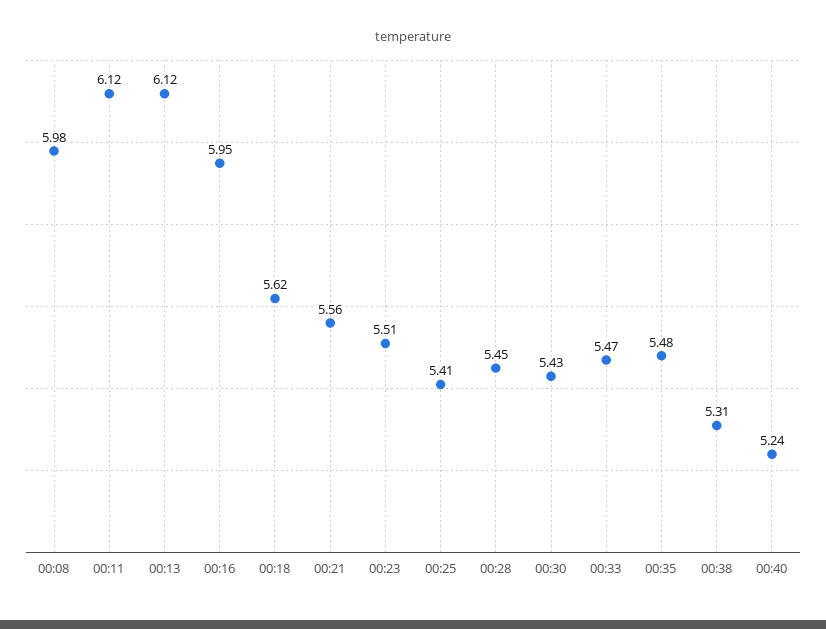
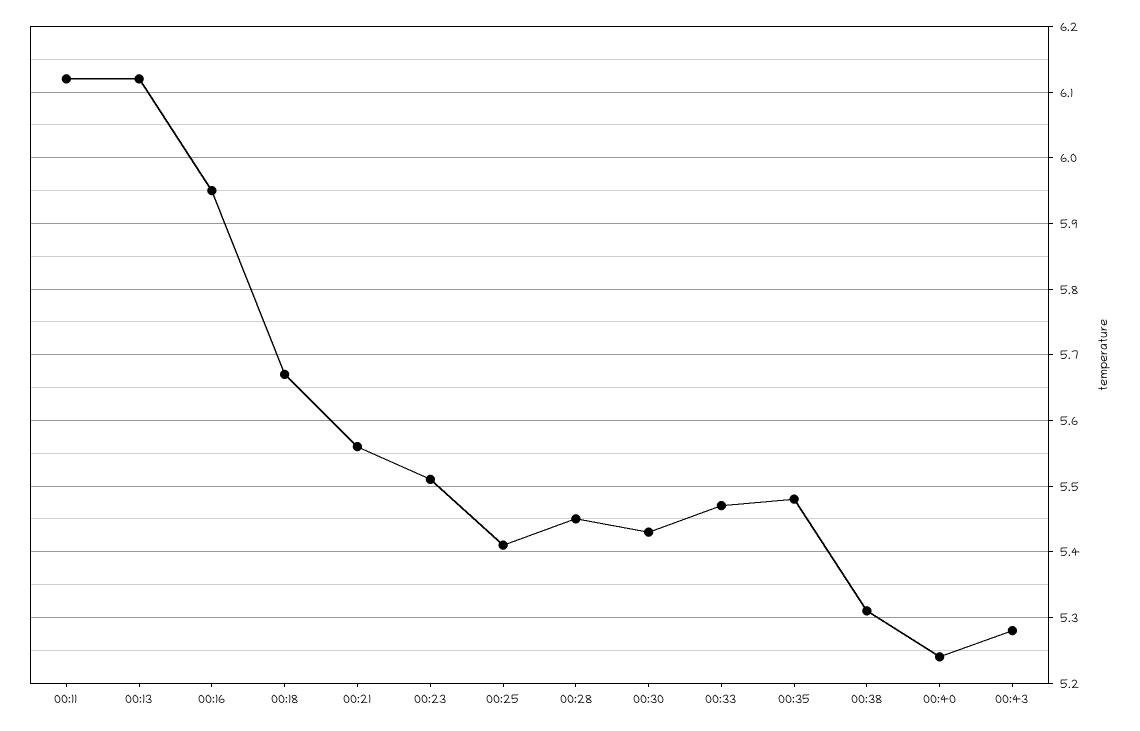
00:08: 5.98 -> none
00:18: 5.62 -> 5.67
00:43: none -> 5.28

